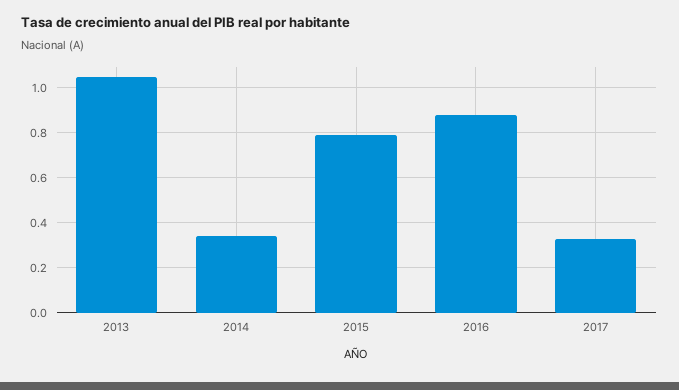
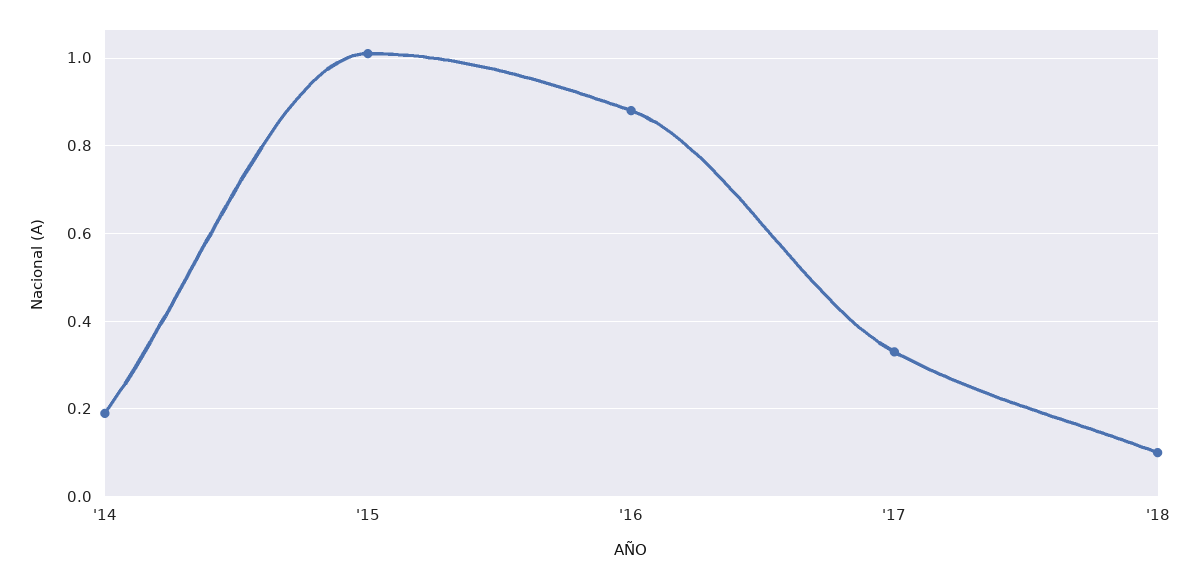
2013: 1.05 -> none
2014: 0.35 -> 0.2
2015: 0.8 -> 1
'18: none -> 0.1

